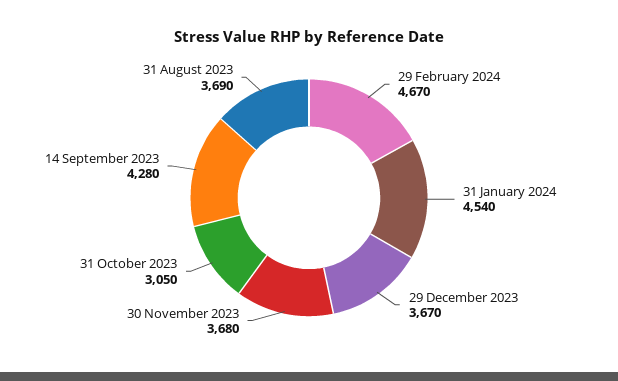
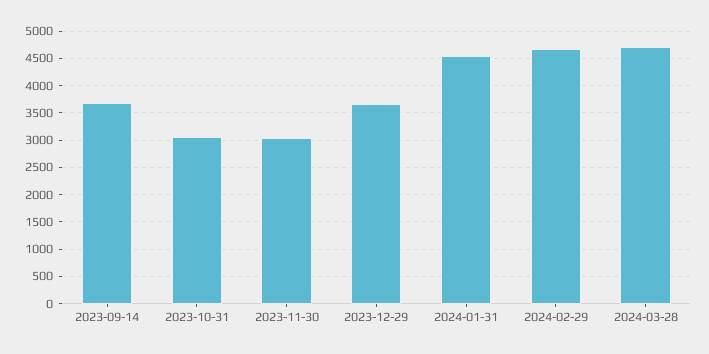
30 November 2023: 3680 -> 3000
14 September 2023: 4280 -> 3750
31 August 2023: 3690 -> none
2024-03-28: none -> 4750

